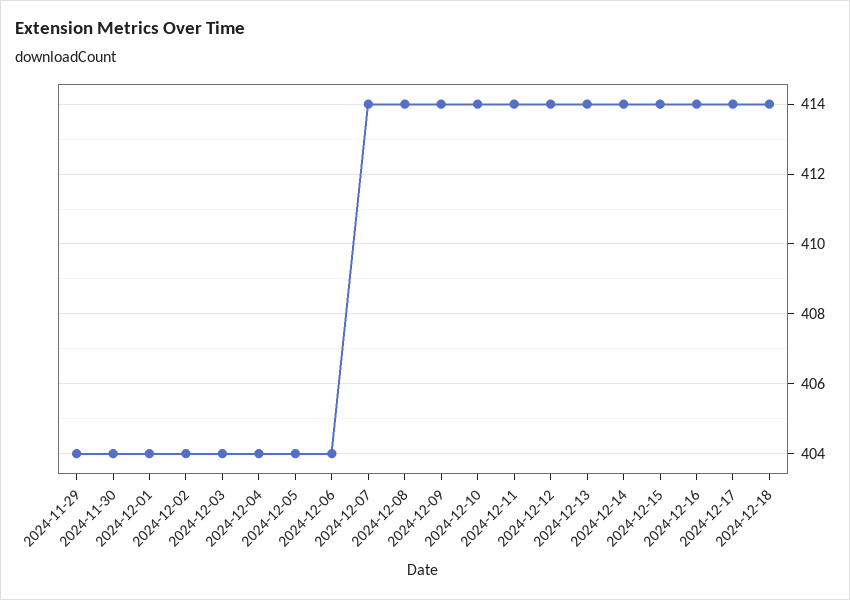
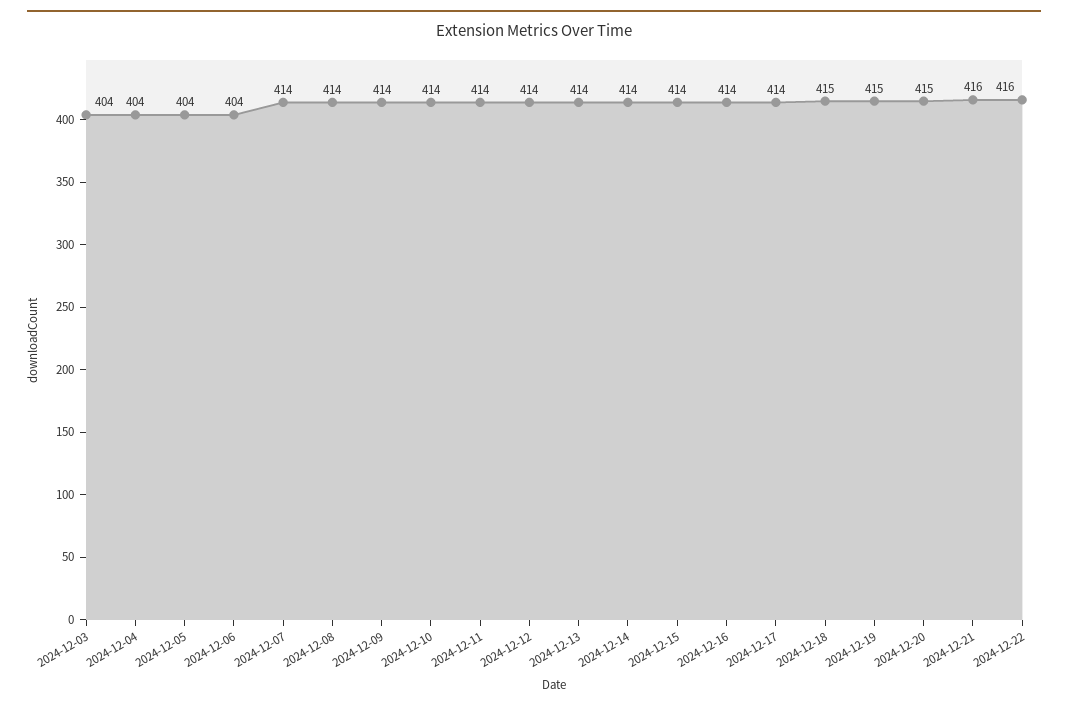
2024-11-29: 404 -> none
2024-11-30: 404 -> none
2024-12-01: 404 -> none
2024-12-02: 404 -> none
2024-12-18: 414 -> 415
2024-12-19: none -> 415
2024-12-20: none -> 415
2024-12-21: none -> 416
2024-12-22: none -> 416

